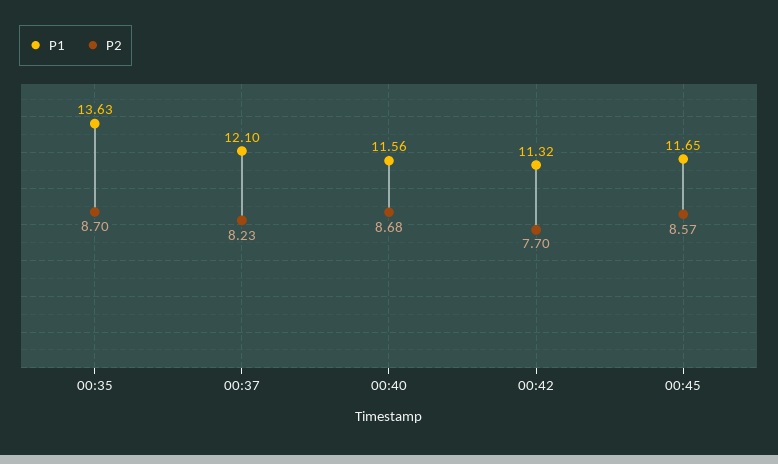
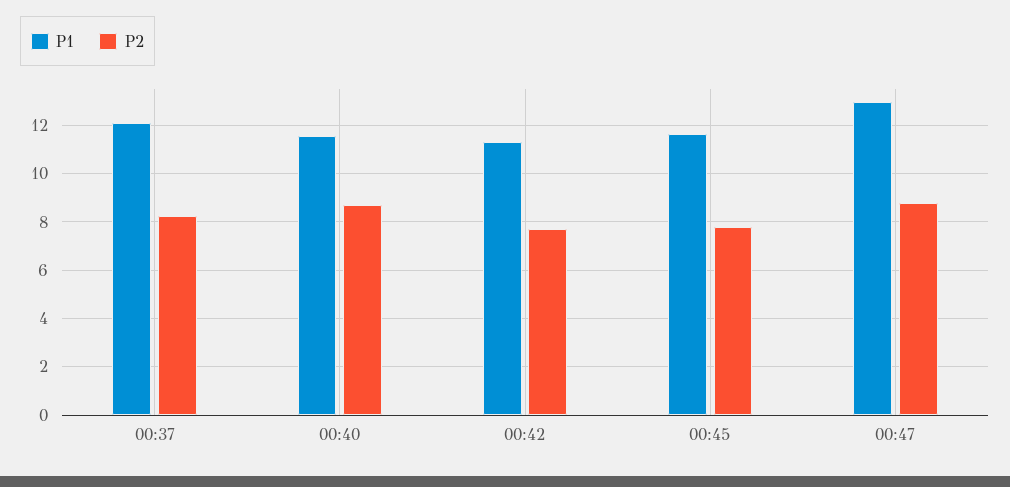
P1, 00:35: 13.63 -> none
P2, 00:35: 8.7 -> none
P2, 00:45: 8.57 -> 7.75
P1, 00:47: none -> 13
P2, 00:47: none -> 8.75

